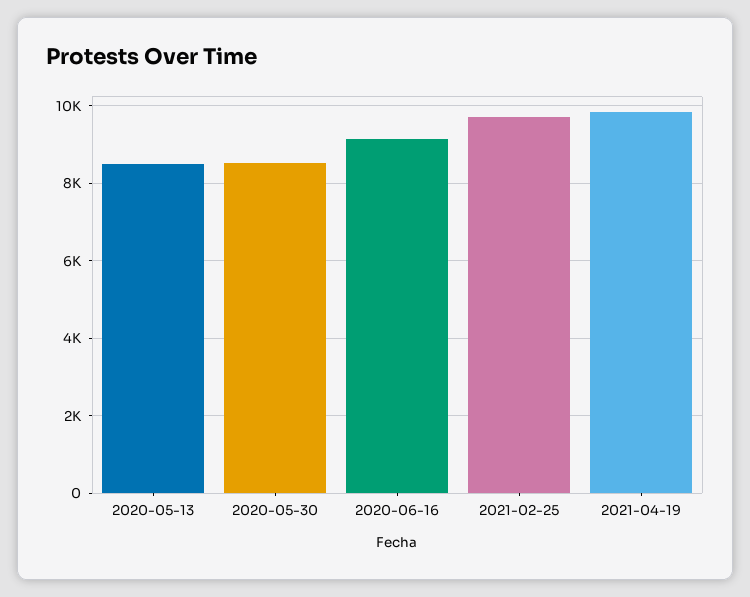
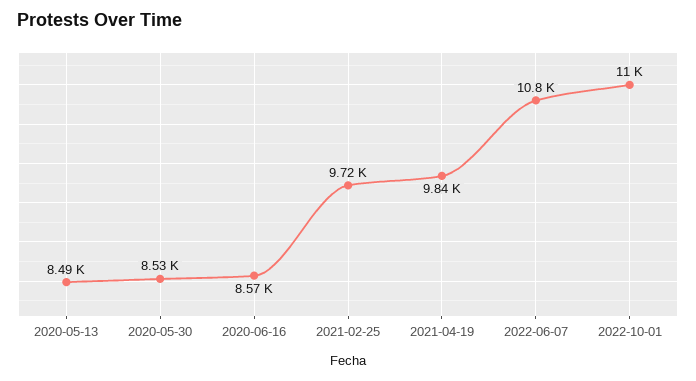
2020-06-16: 9200 -> 8570
2022-06-07: none -> 10800
2022-10-01: none -> 11000

